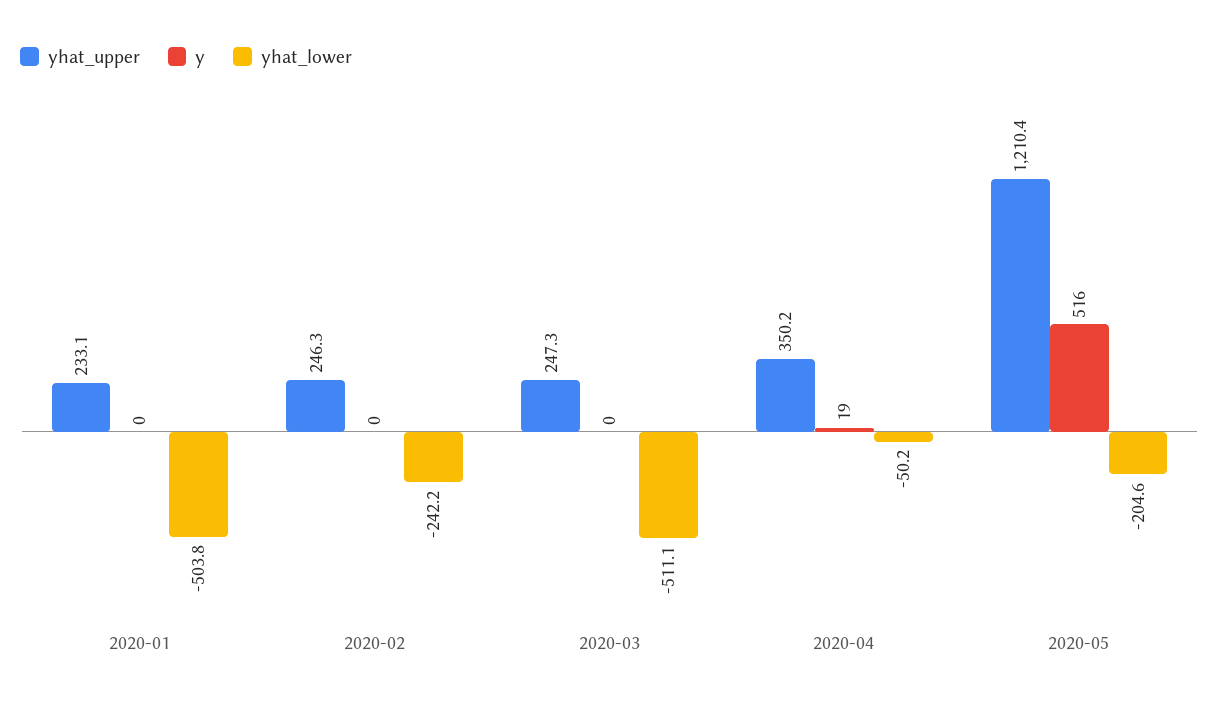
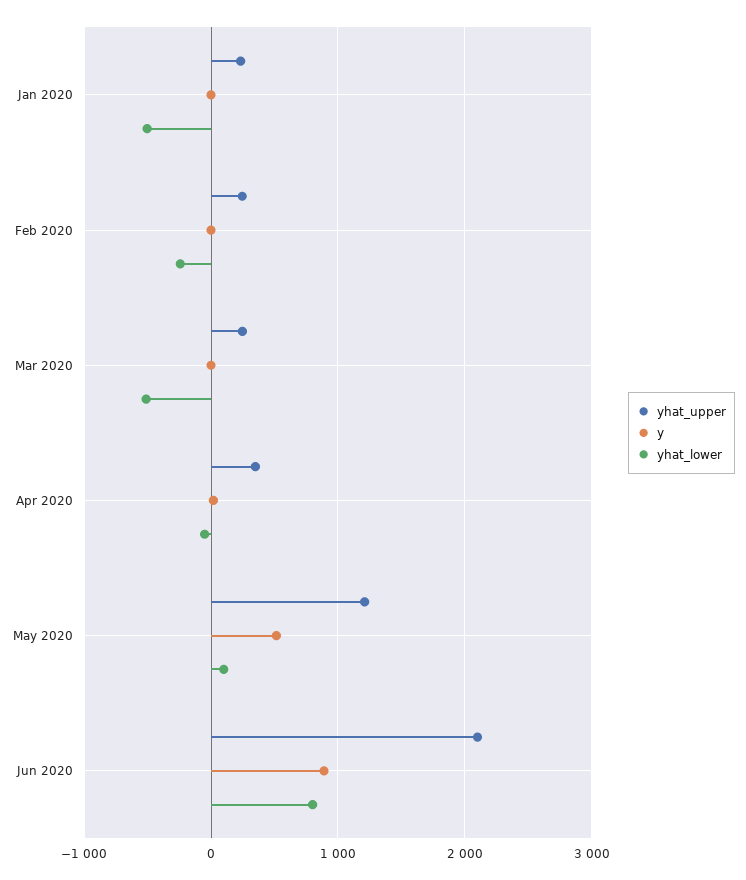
yhat_lower, 2020-05: -204.6 -> 100
yhat_upper, Jun 2020: none -> 2100
y, Jun 2020: none -> 900
yhat_lower, Jun 2020: none -> 800

